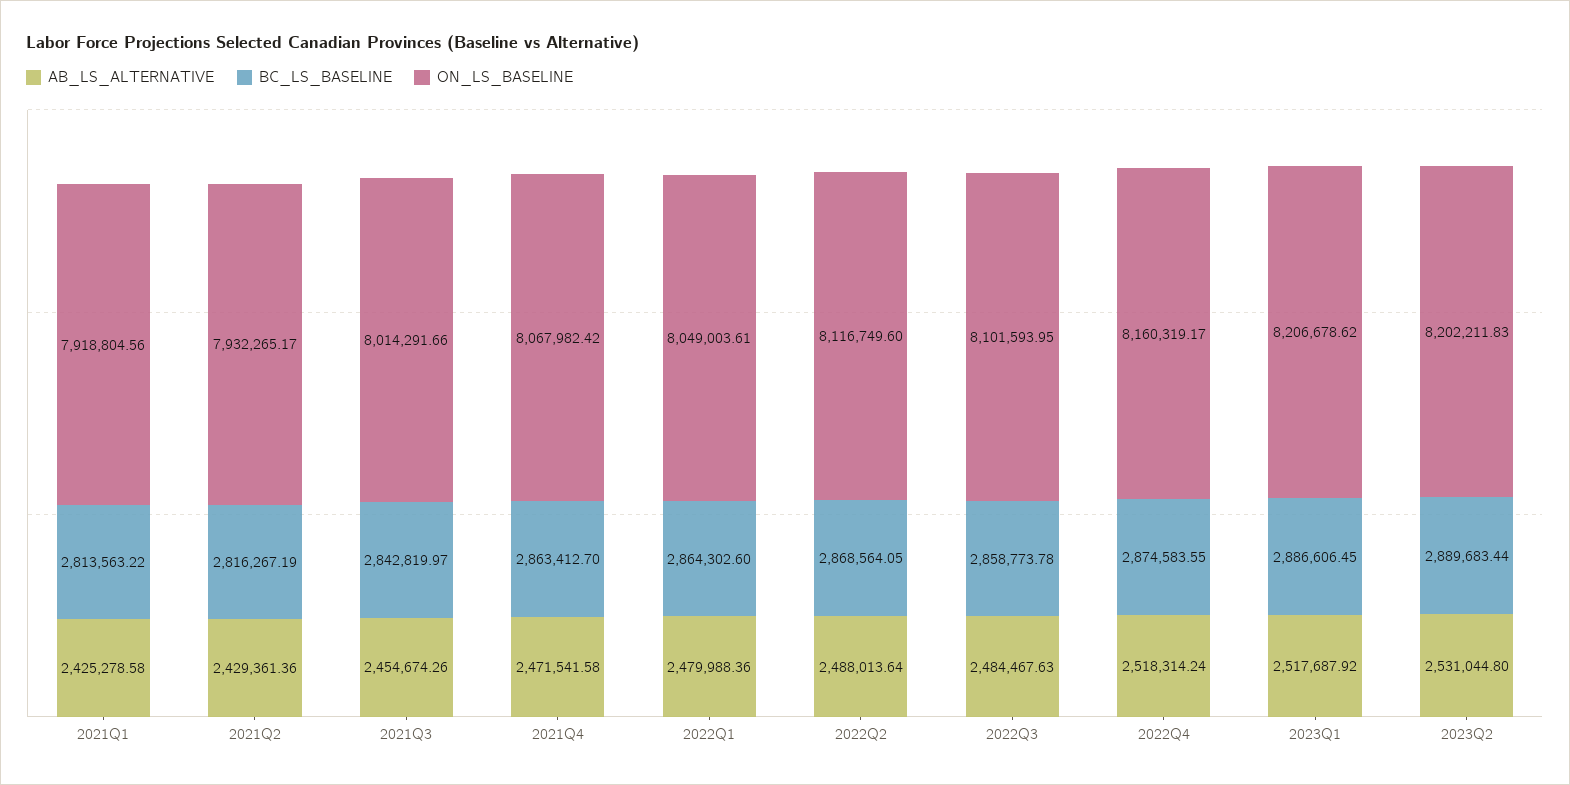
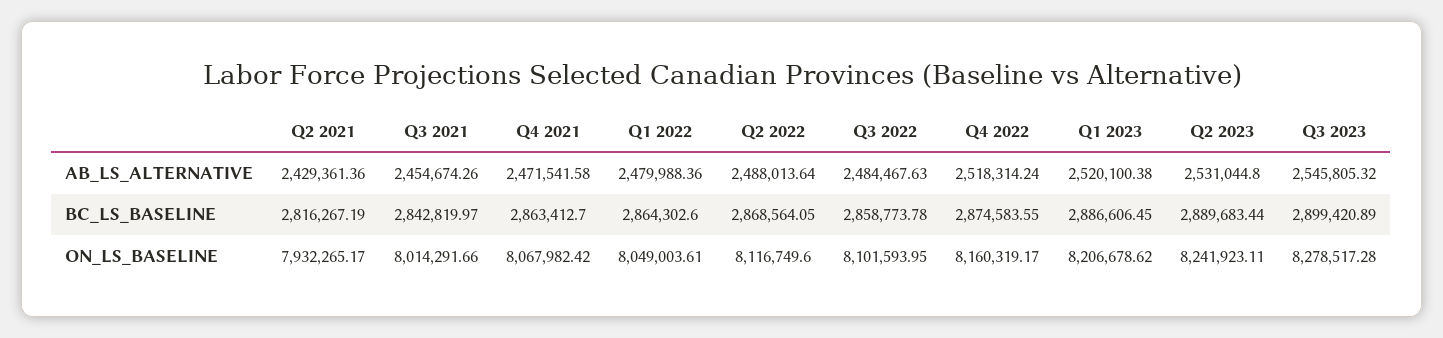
AB_LS_ALTERNATIVE, 2021Q1: 2425278.58 -> none
BC_LS_BASELINE, 2021Q1: 2813563.22 -> none
ON_LS_BASELINE, 2021Q1: 7918804.56 -> none
AB_LS_ALTERNATIVE, 2023Q1: 2517687.92 -> 2520100.38
ON_LS_BASELINE, 2023Q2: 8202211.83 -> 8241923.11
AB_LS_ALTERNATIVE, Q3 2023: none -> 2545805.32
BC_LS_BASELINE, Q3 2023: none -> 2899420.89
ON_LS_BASELINE, Q3 2023: none -> 8278517.28

